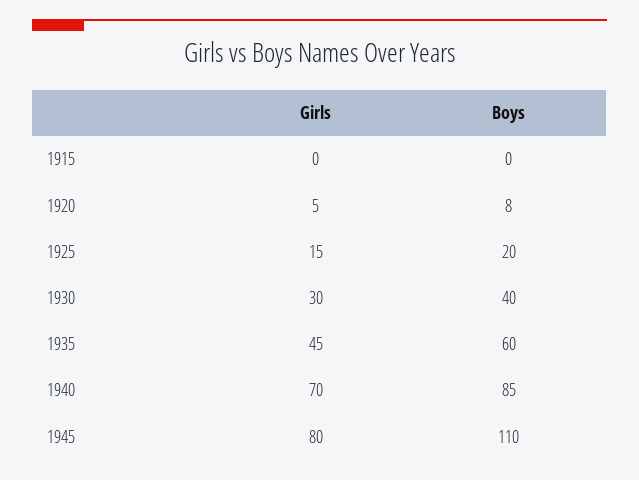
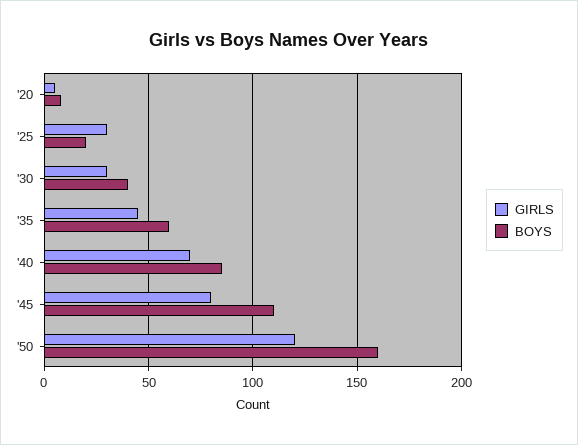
Girls, 1915: 0 -> none
Boys, 1915: 0 -> none
Girls, 1925: 15 -> 30
Girls, '50: none -> 120
Boys, '50: none -> 160

